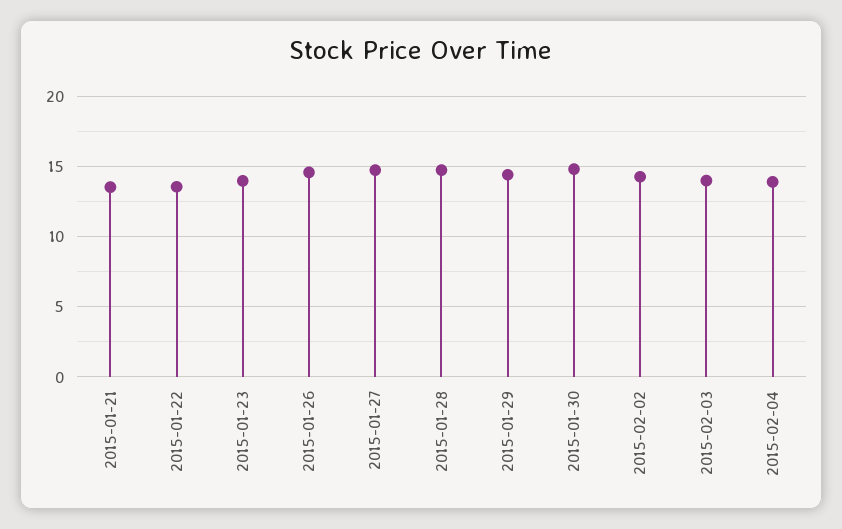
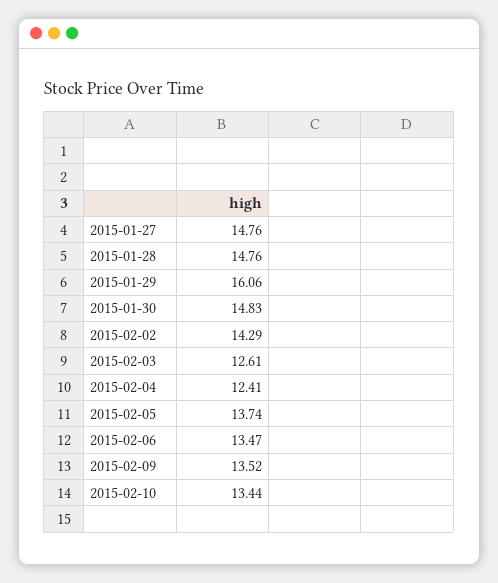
2015-01-21: 13.5 -> none
2015-01-22: 13.5 -> none
2015-01-23: 14 -> none
2015-01-26: 14.5 -> none
2015-01-29: 14.5 -> 16.06
2015-02-03: 14 -> 12.61
2015-02-04: 14 -> 12.41
2015-02-05: none -> 13.74
2015-02-06: none -> 13.47
2015-02-09: none -> 13.52
2015-02-10: none -> 13.44

